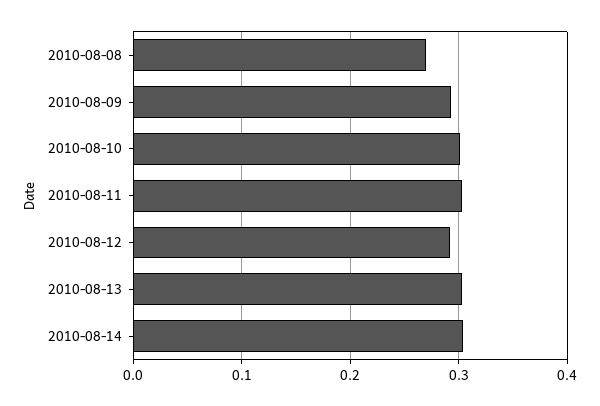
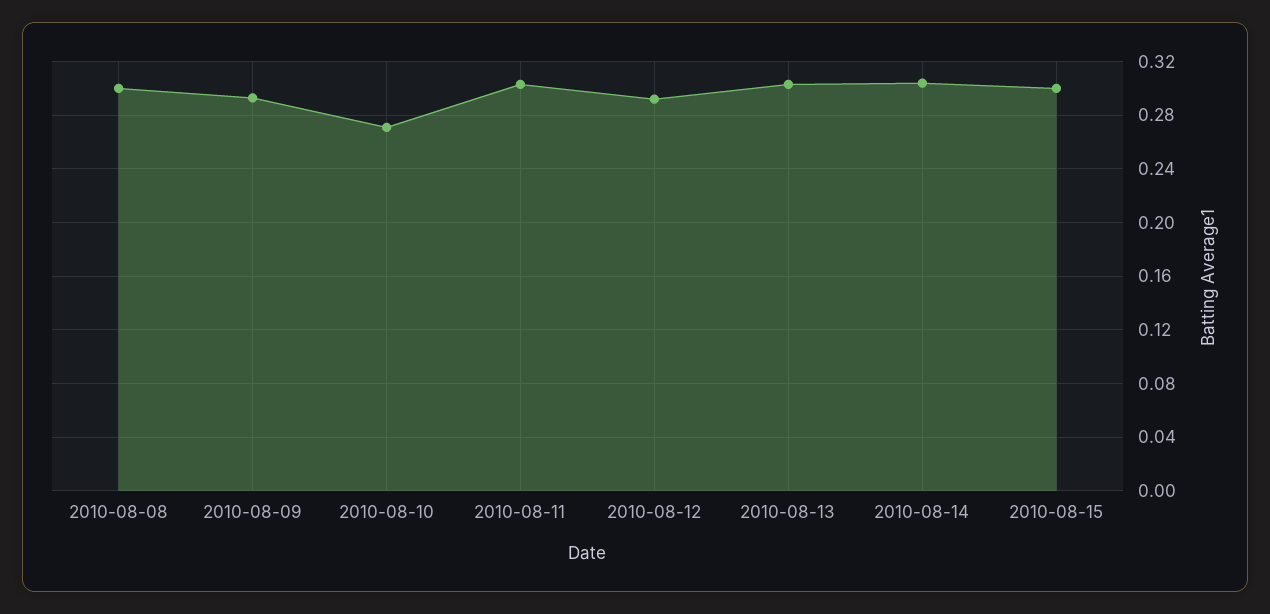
2010-08-08: 0.27 -> 0.3
2010-08-10: 0.3 -> 0.27
2010-08-15: none -> 0.3

